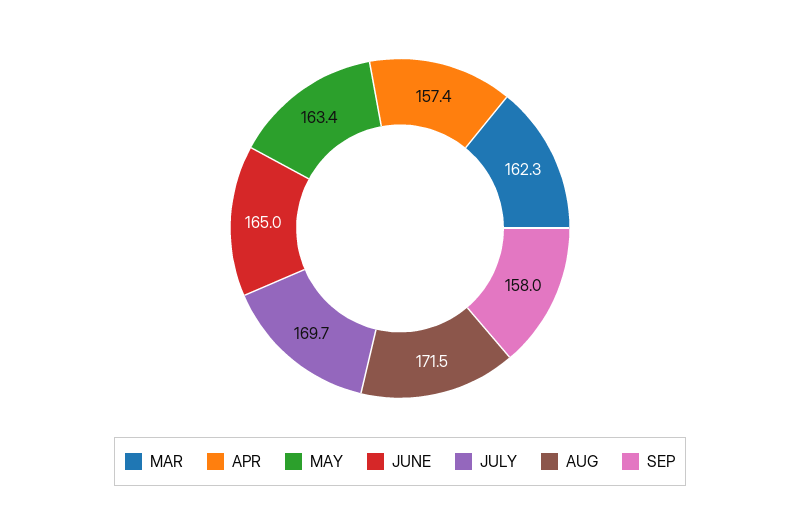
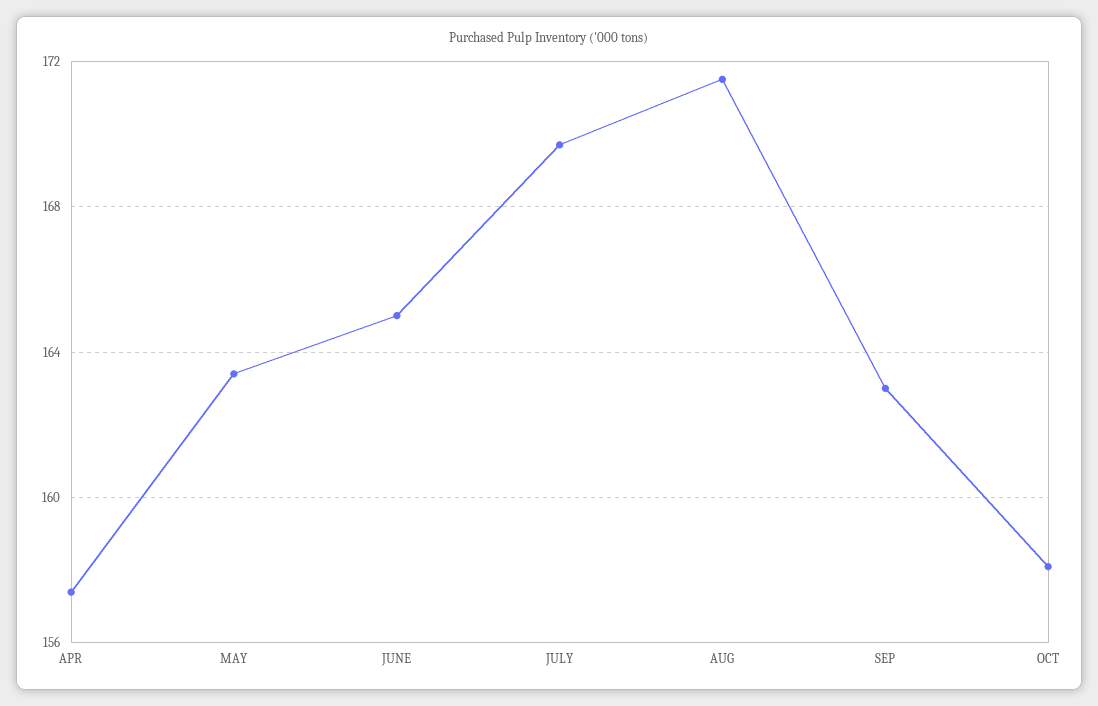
MAR: 162.3 -> none
SEP: 158 -> 163
OCT: none -> 158

